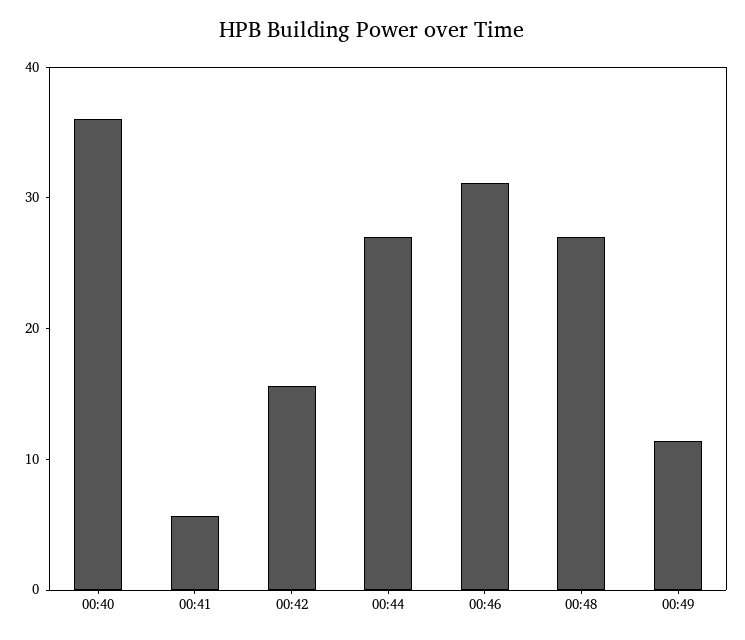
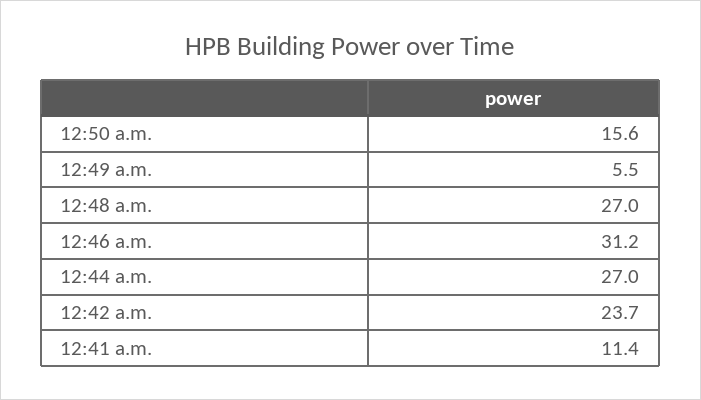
00:40: 36 -> none
00:41: 6 -> 11.4
00:42: 16 -> 23.7
00:49: 12 -> 5.5
12:50 a.m.: none -> 15.6

